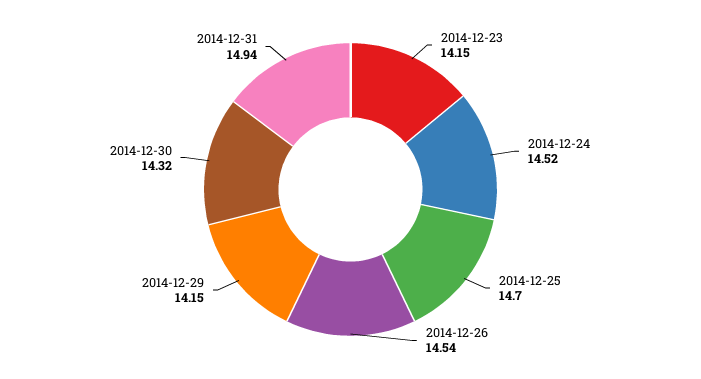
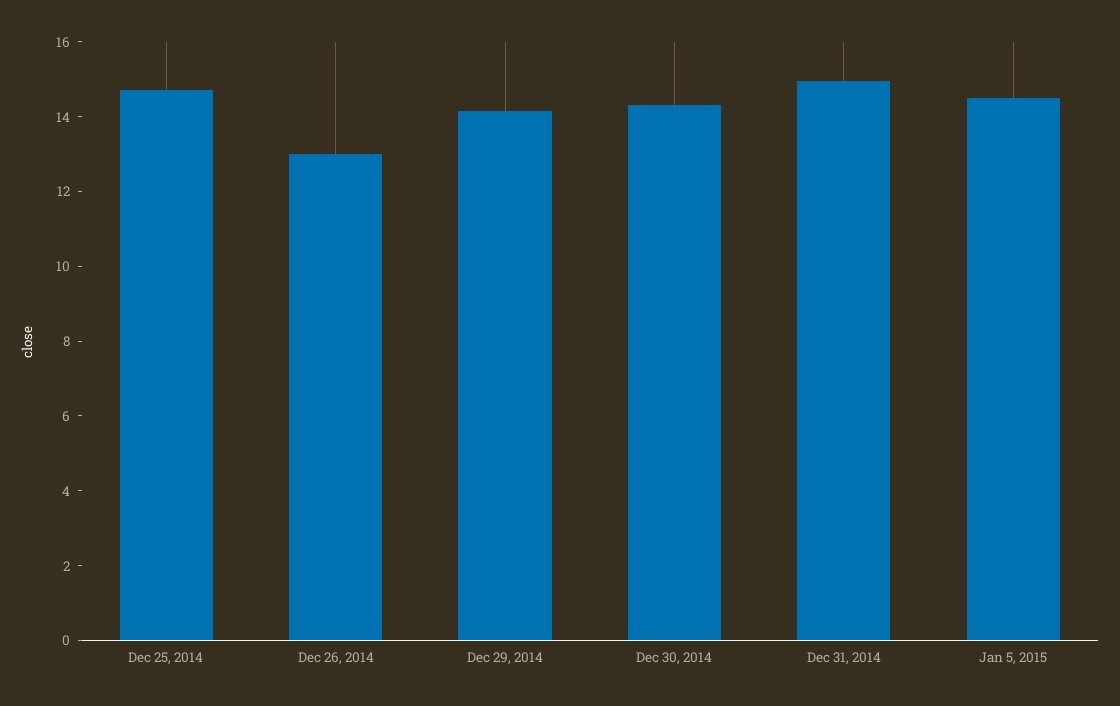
2014-12-23: 14.15 -> none
2014-12-24: 14.52 -> none
2014-12-26: 14.54 -> 13
Jan 5, 2015: none -> 14.5

